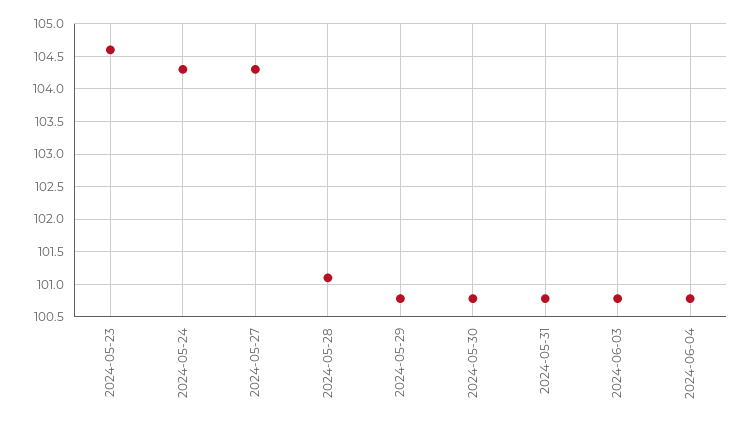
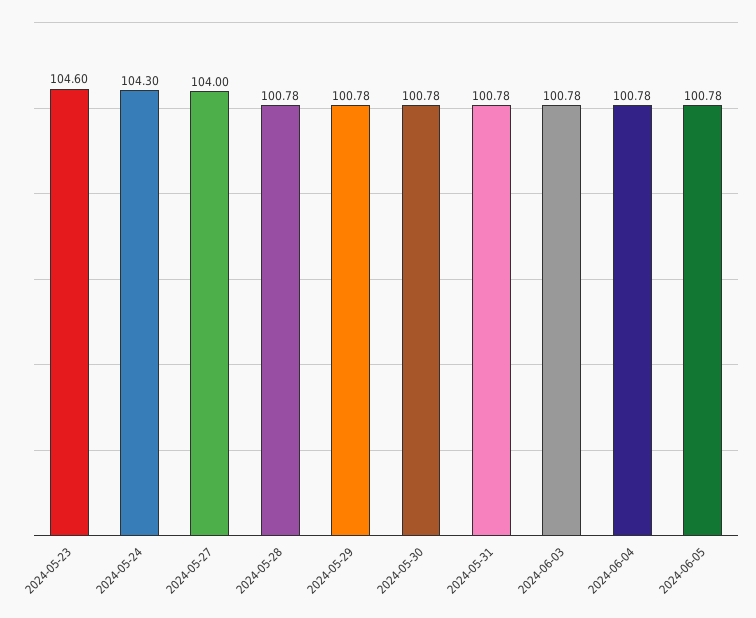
2024-05-27: 104.3 -> 104
2024-05-28: 101.1 -> 100.78
2024-06-05: none -> 100.78

